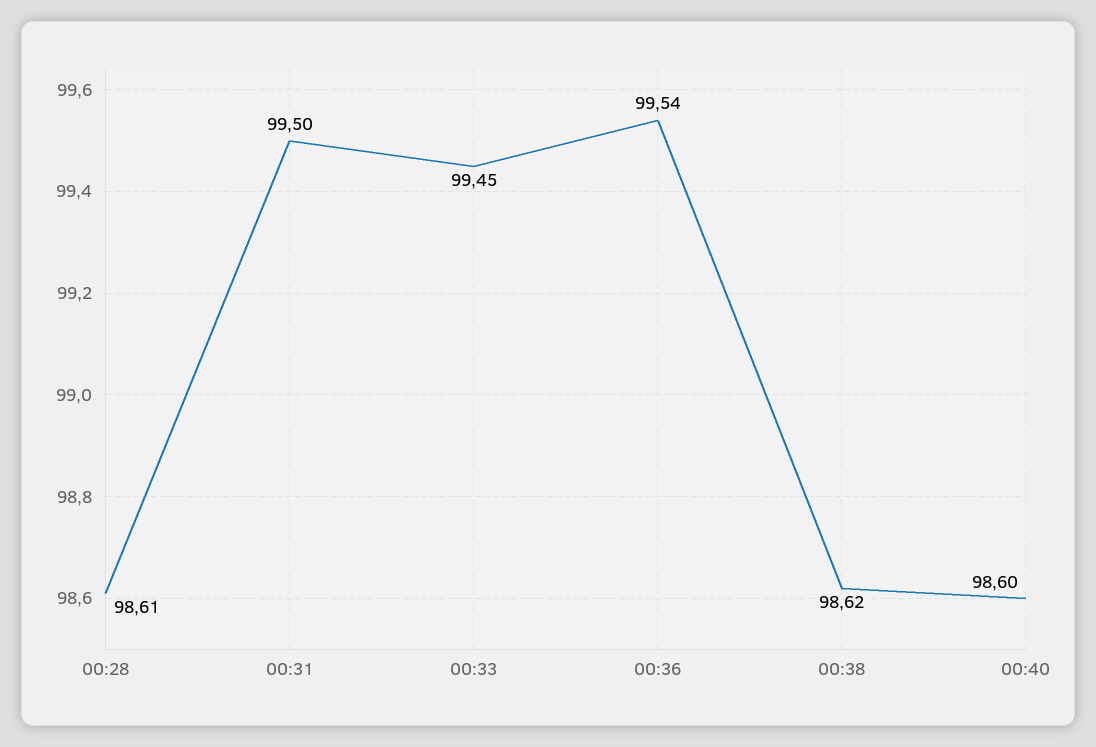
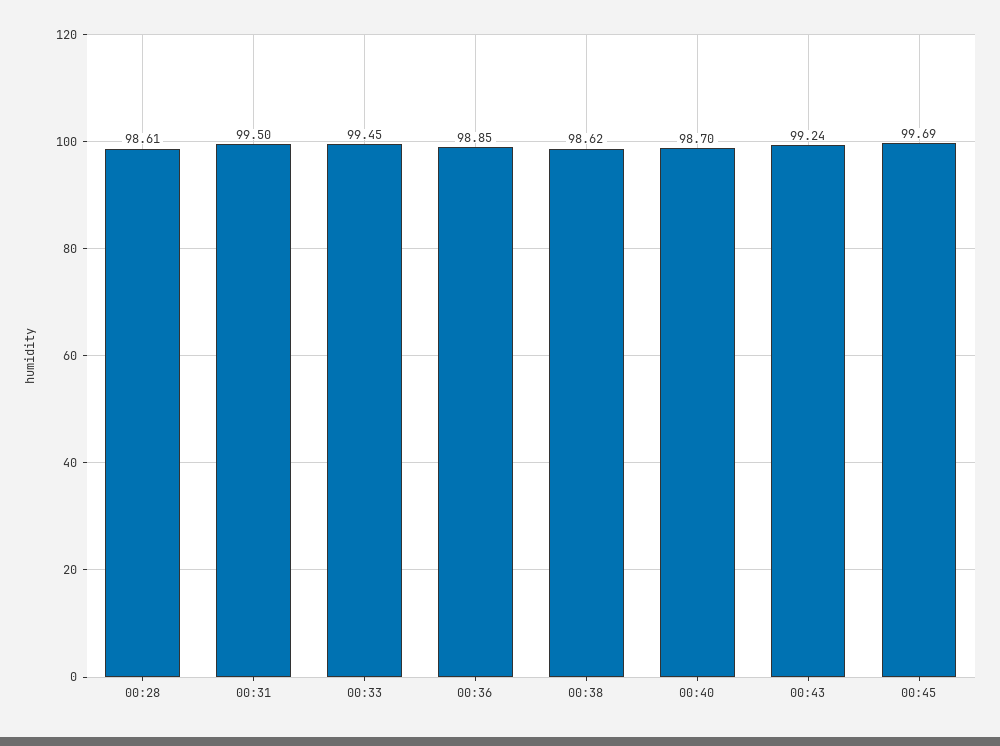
00:36: 99.54 -> 98.85
00:40: 98.6 -> 98.7
00:43: none -> 99.24
00:45: none -> 99.69

